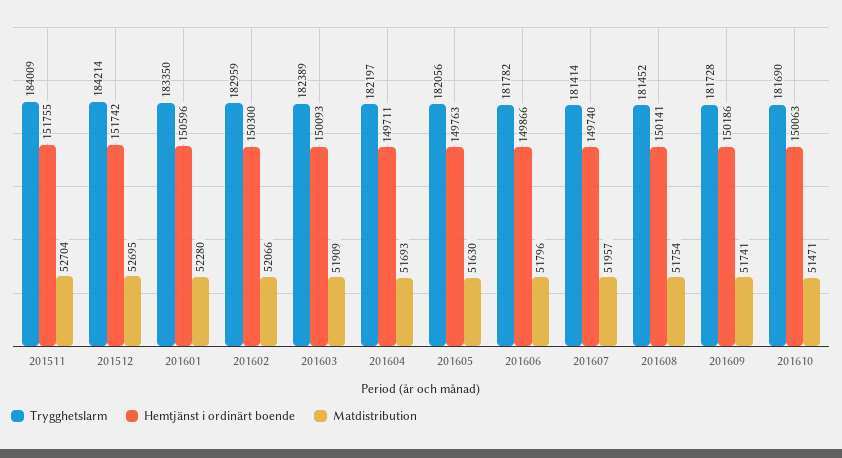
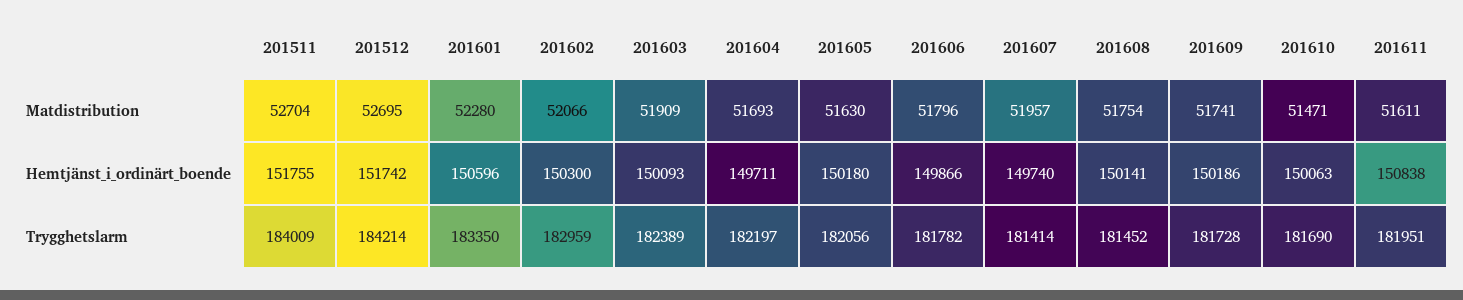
Hemtjänst i ordinärt boende, 201605: 149763 -> 150180
Matdistribution, 201611: none -> 51611
Hemtjänst i ordinärt boende, 201611: none -> 150838
Trygghetslarm, 201611: none -> 181951

